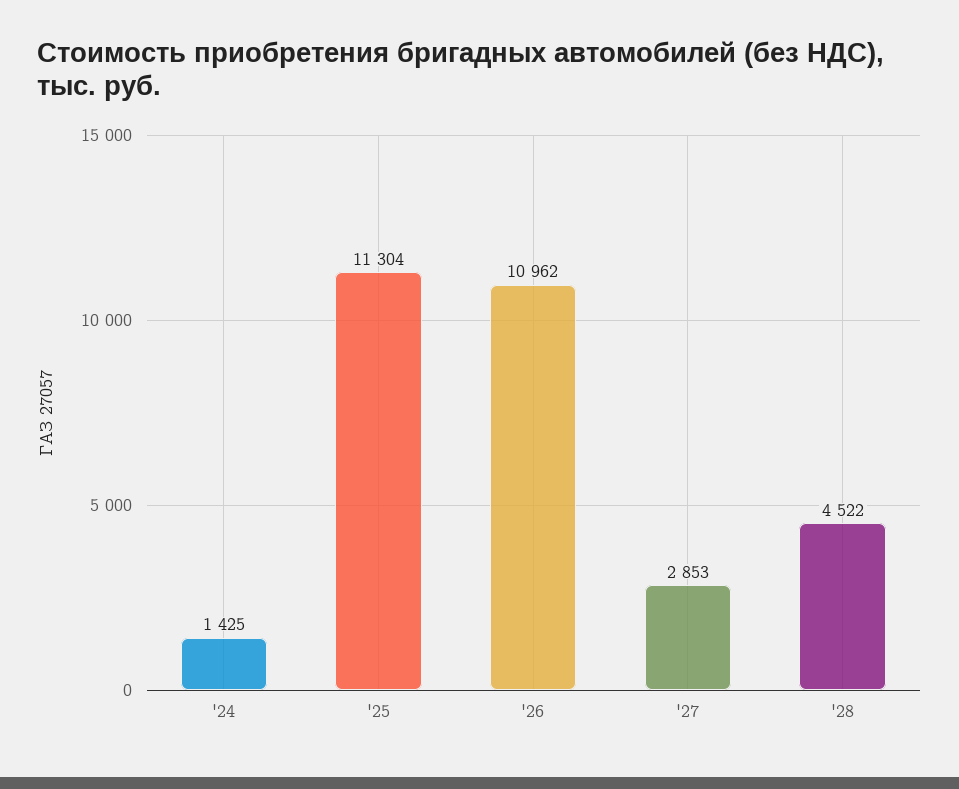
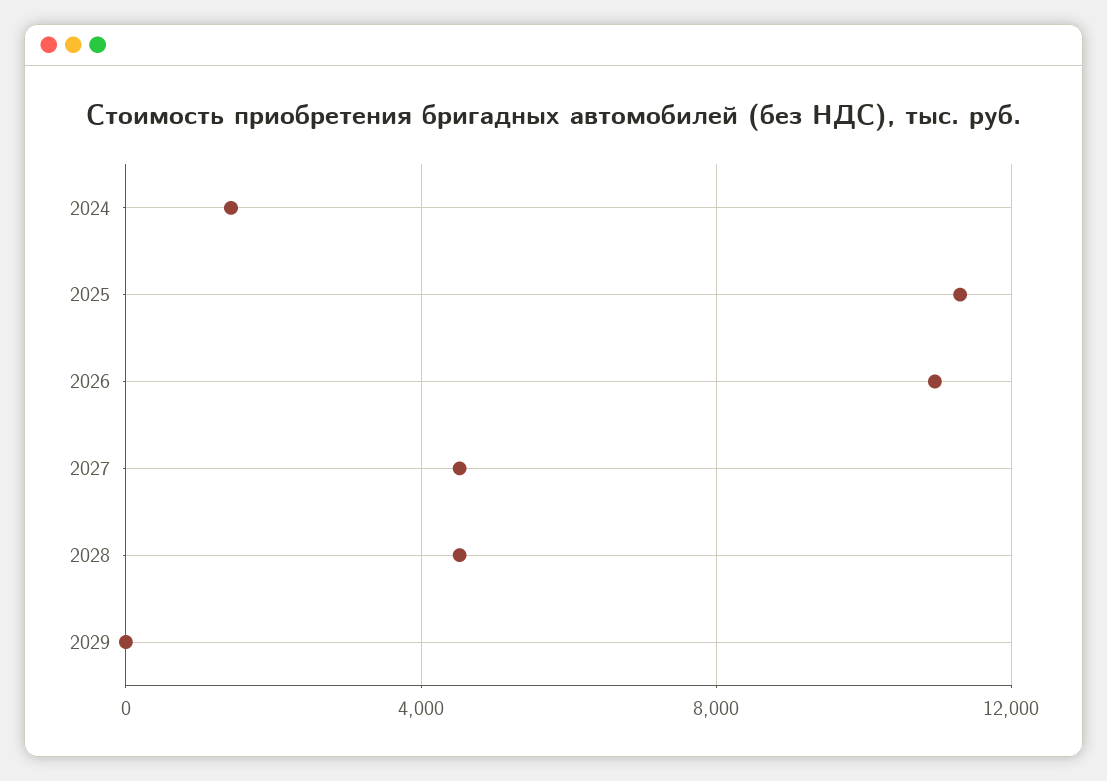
'27: 2853 -> 4500
2029: none -> 0

